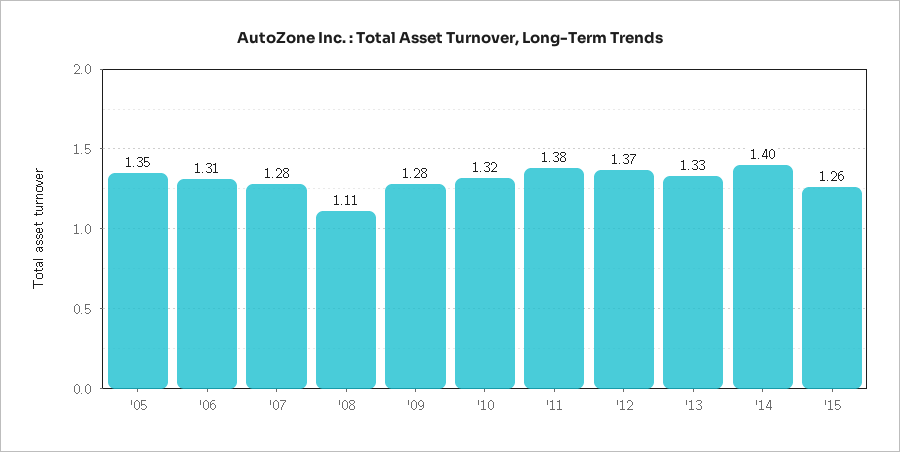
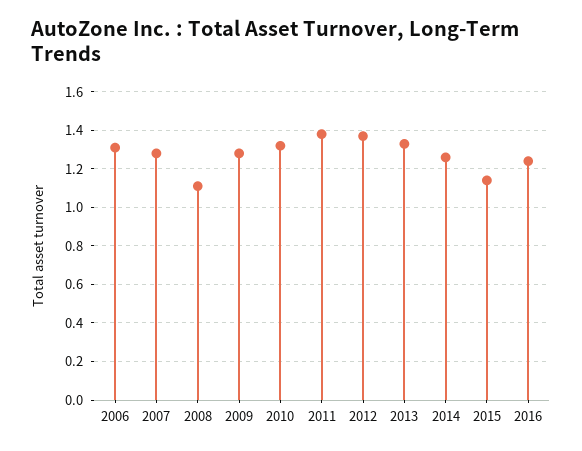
'05: 1.35 -> none
'14: 1.4 -> 1.25
'15: 1.26 -> 1.15
2016: none -> 1.25

